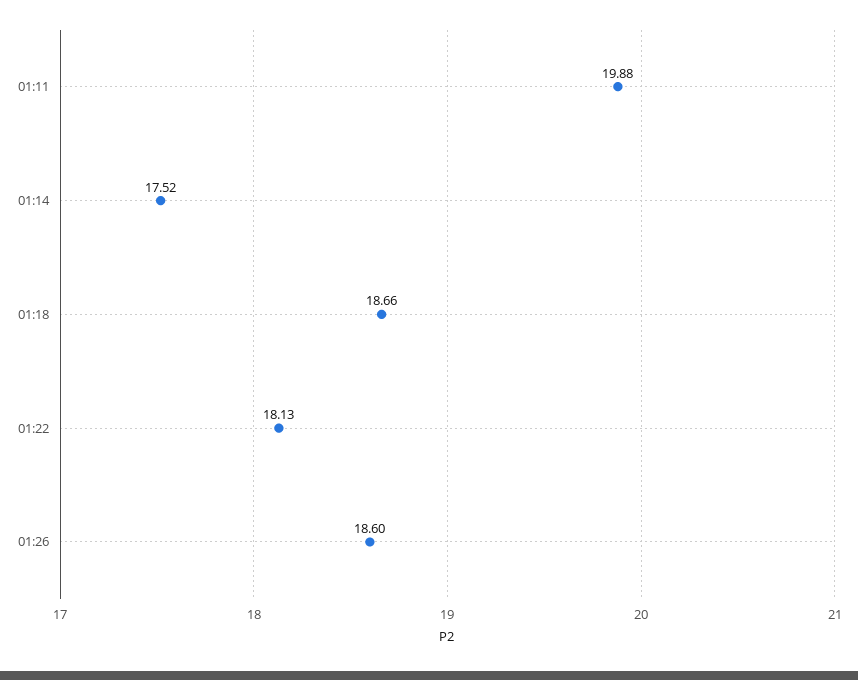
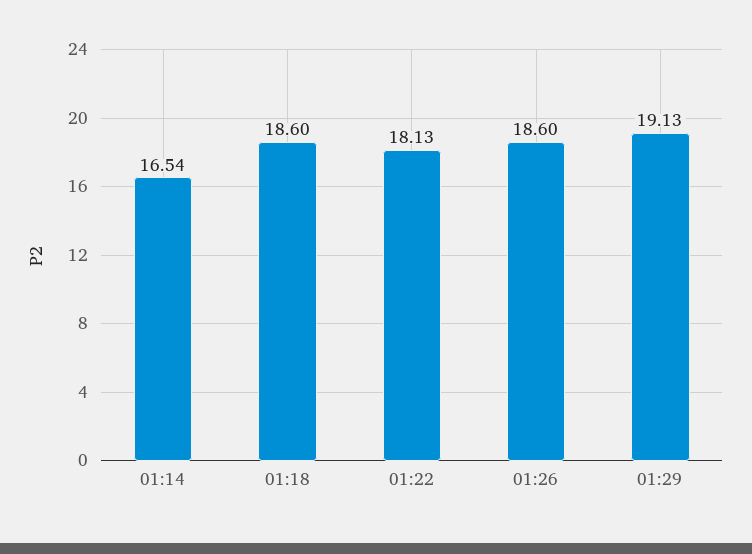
01:11: 19.88 -> none
01:14: 17.52 -> 16.54
01:18: 18.66 -> 18.6
01:29: none -> 19.13

